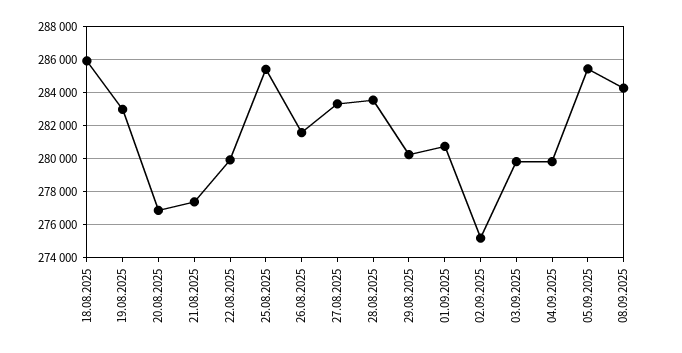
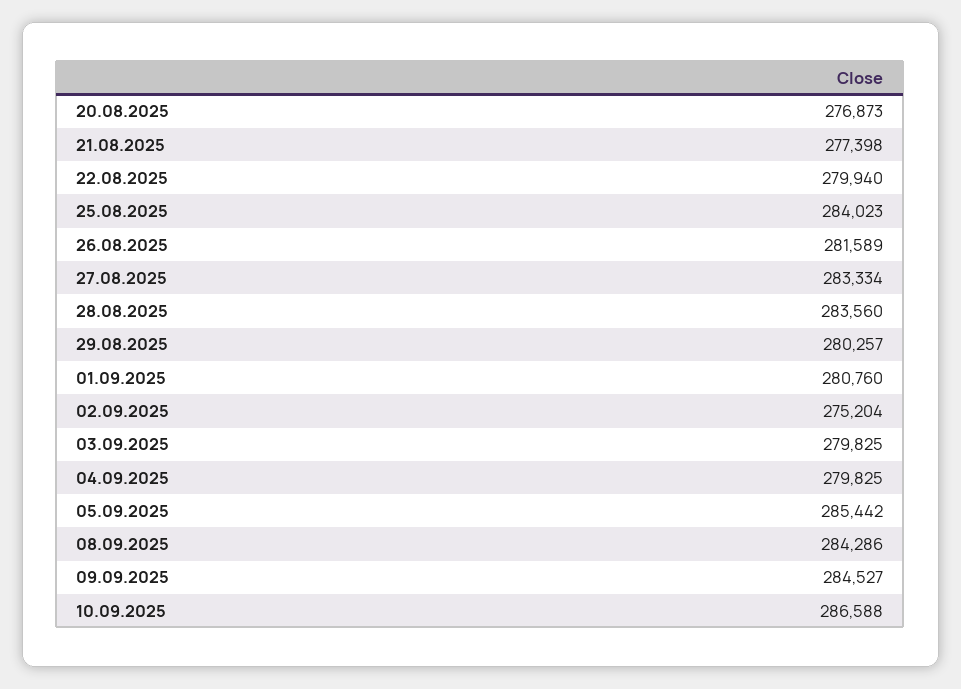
18.08.2025: 286000 -> none
19.08.2025: 283000 -> none
25.08.2025: 285500 -> 284023
09.09.2025: none -> 284527
10.09.2025: none -> 286588

